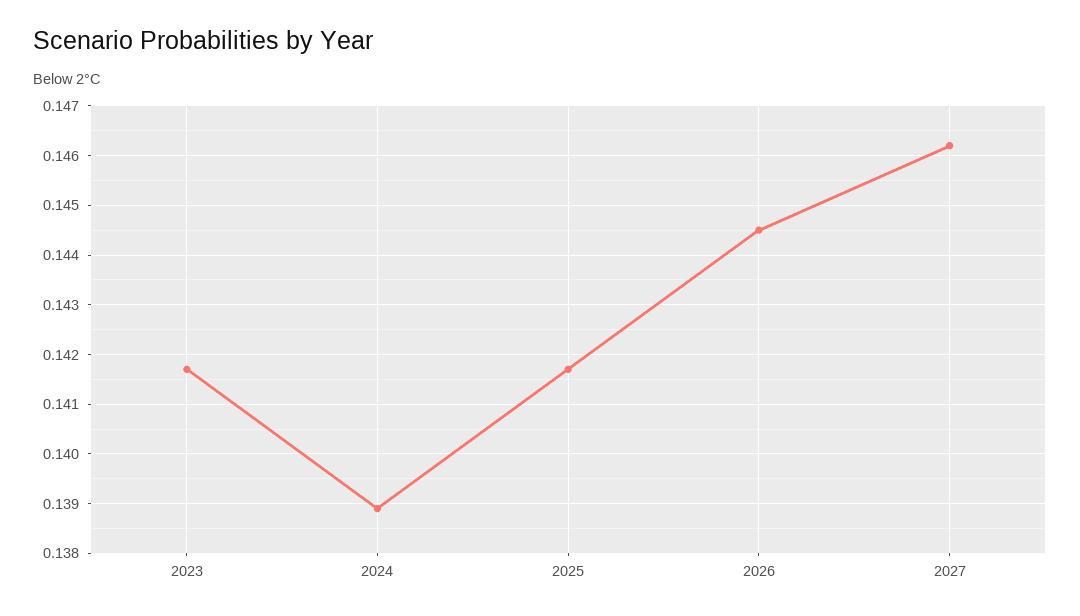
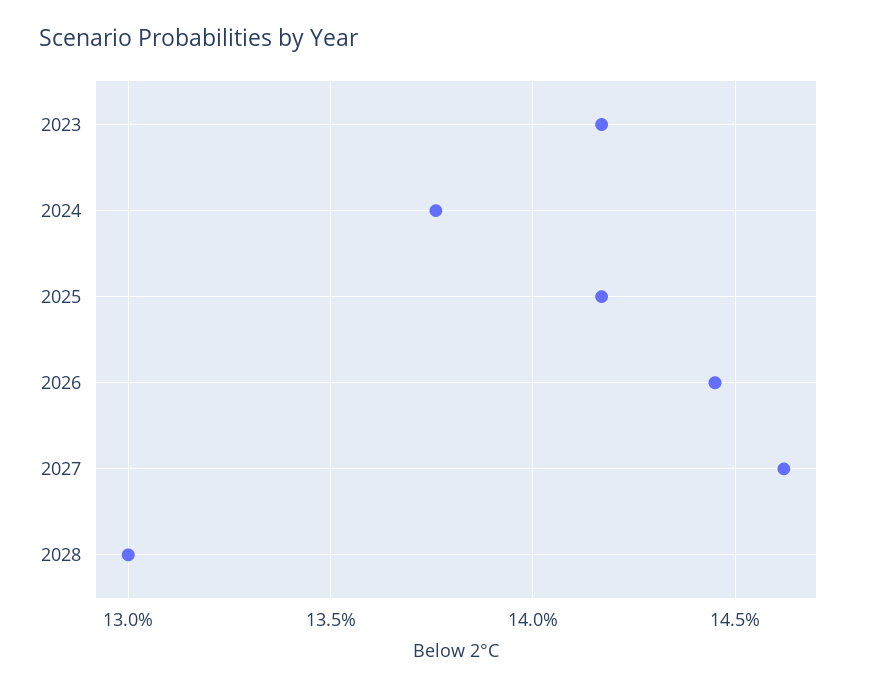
2024: 0.139 -> 0.1375
2028: none -> 0.13

